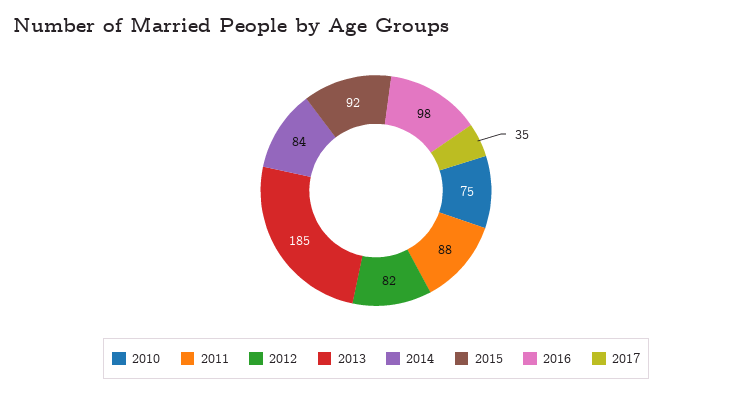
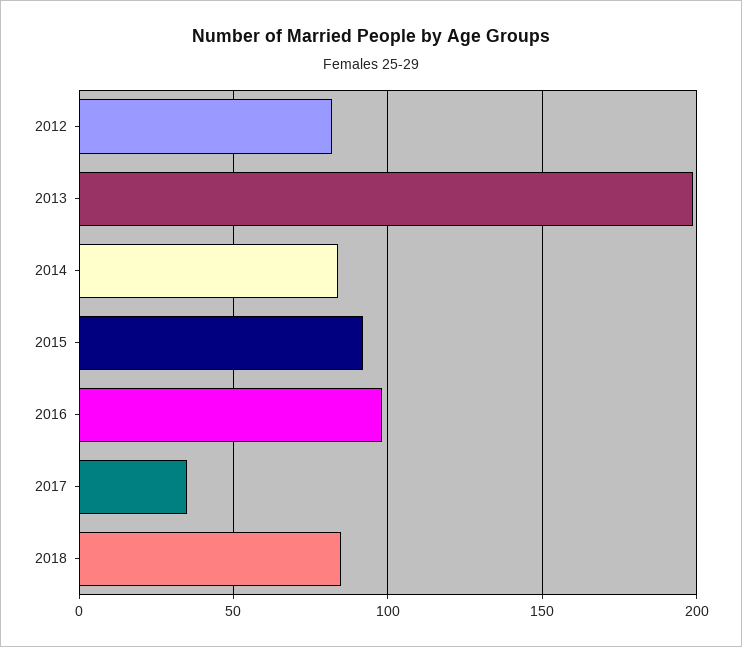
2010: 75 -> none
2011: 88 -> none
2013: 185 -> 200
2018: none -> 85

